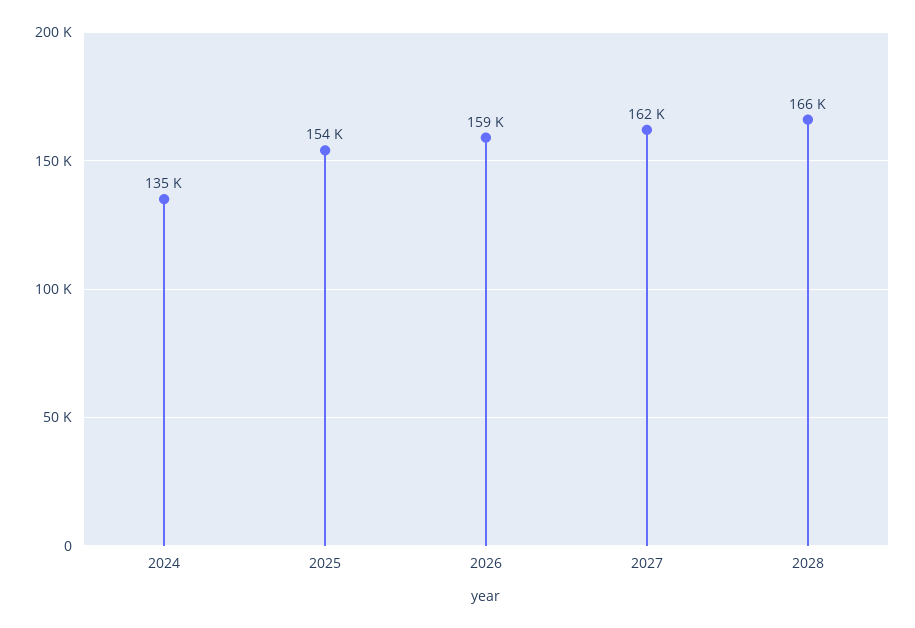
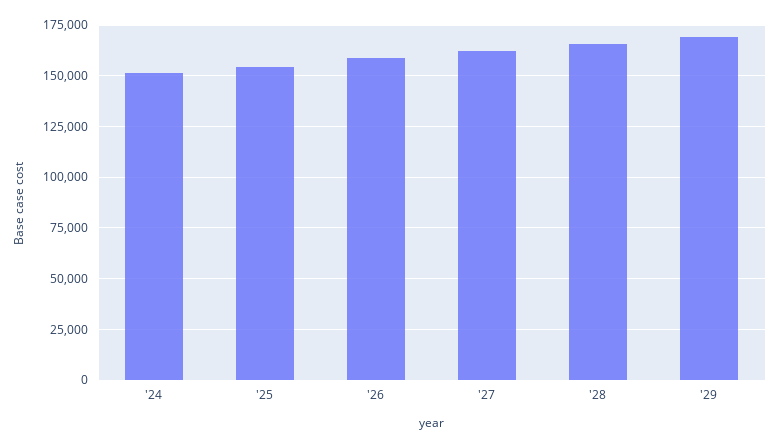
2024: 135000 -> 150000
'29: none -> 170000

